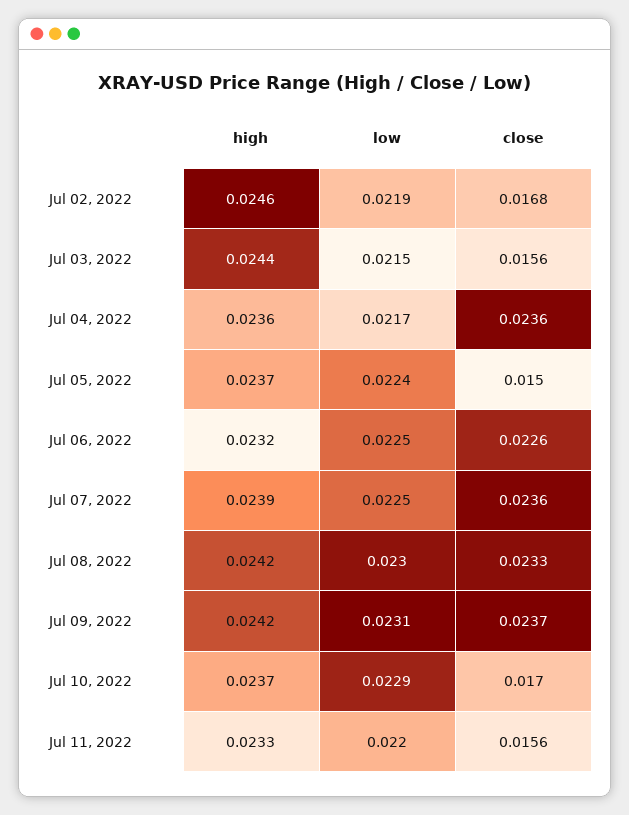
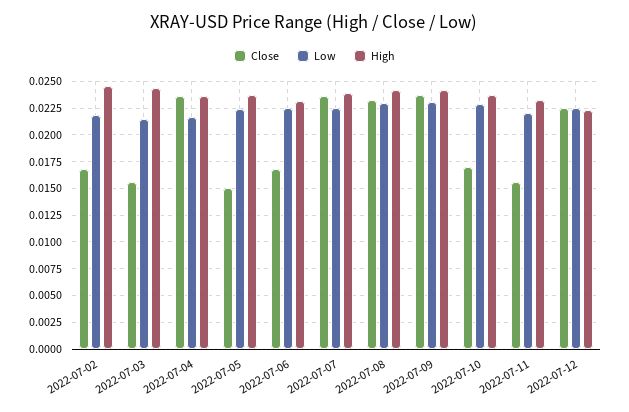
close, Jul 06, 2022: 0.0226 -> 0.0175
close, 2022-07-12: none -> 0.0225
low, 2022-07-12: none -> 0.0225
high, 2022-07-12: none -> 0.0225

